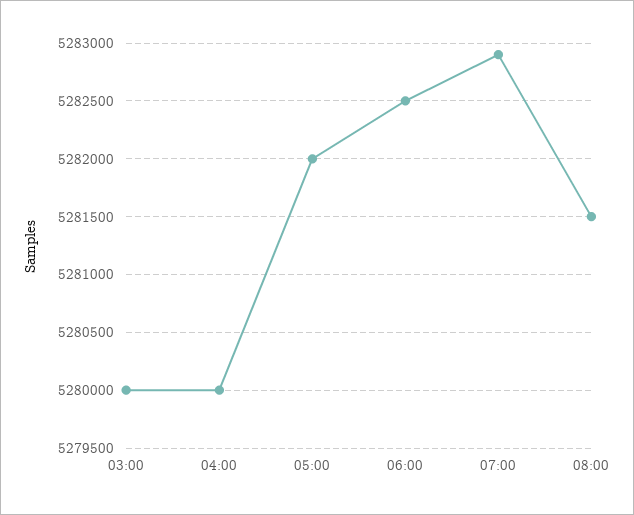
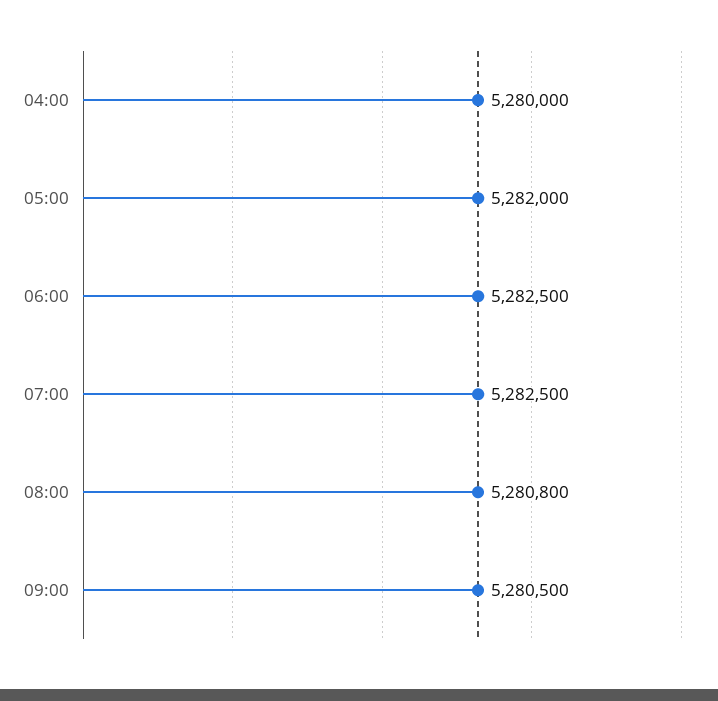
03:00: 5280000 -> none
07:00: 5282900 -> 5282500
08:00: 5281500 -> 5280800
09:00: none -> 5280500

